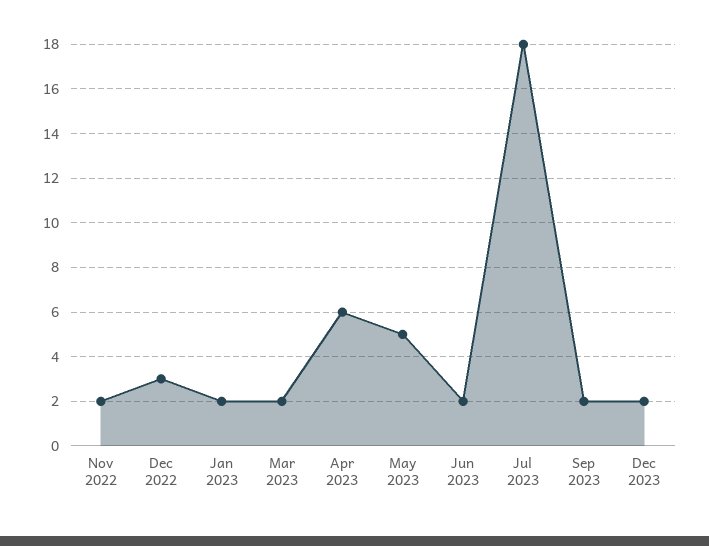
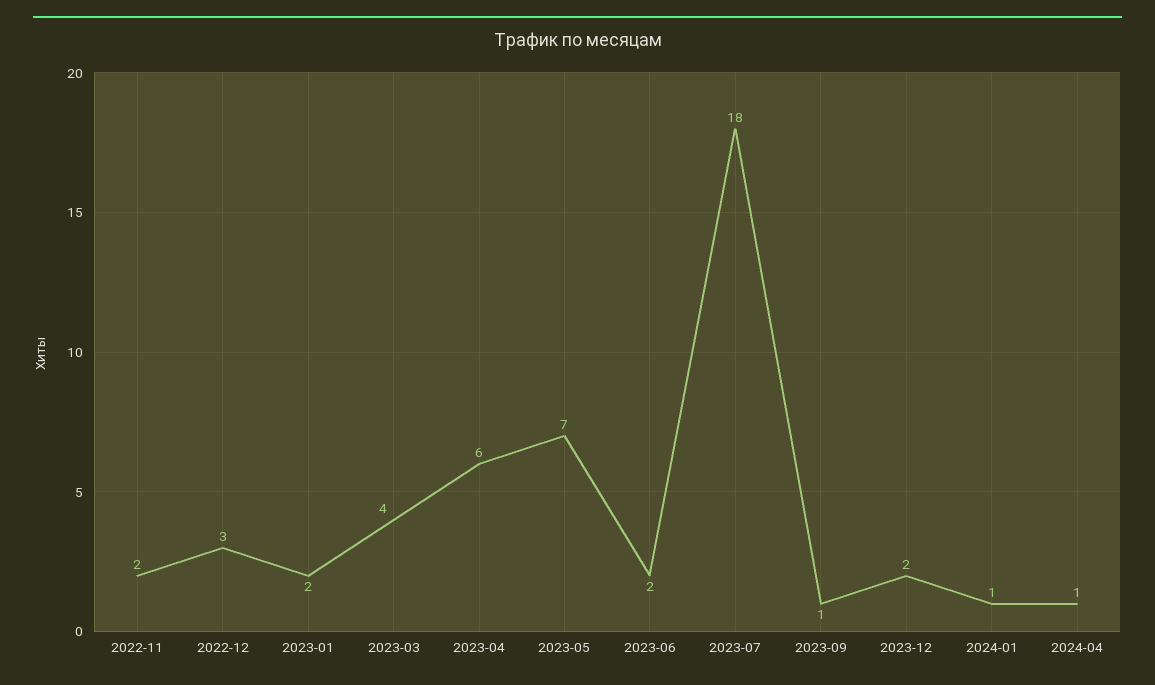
Mar 2023: 2 -> 4
May 2023: 5 -> 7
Sep 2023: 2 -> 1
2024-01: none -> 1
2024-04: none -> 1

